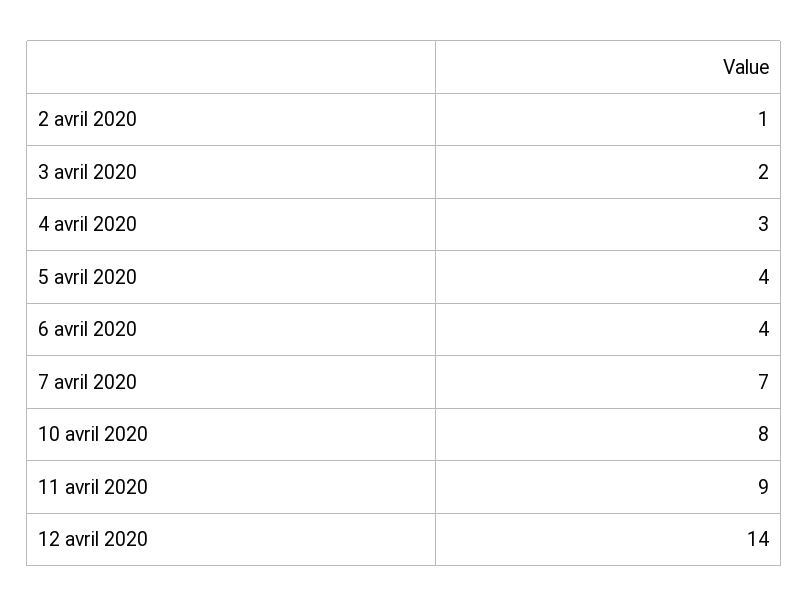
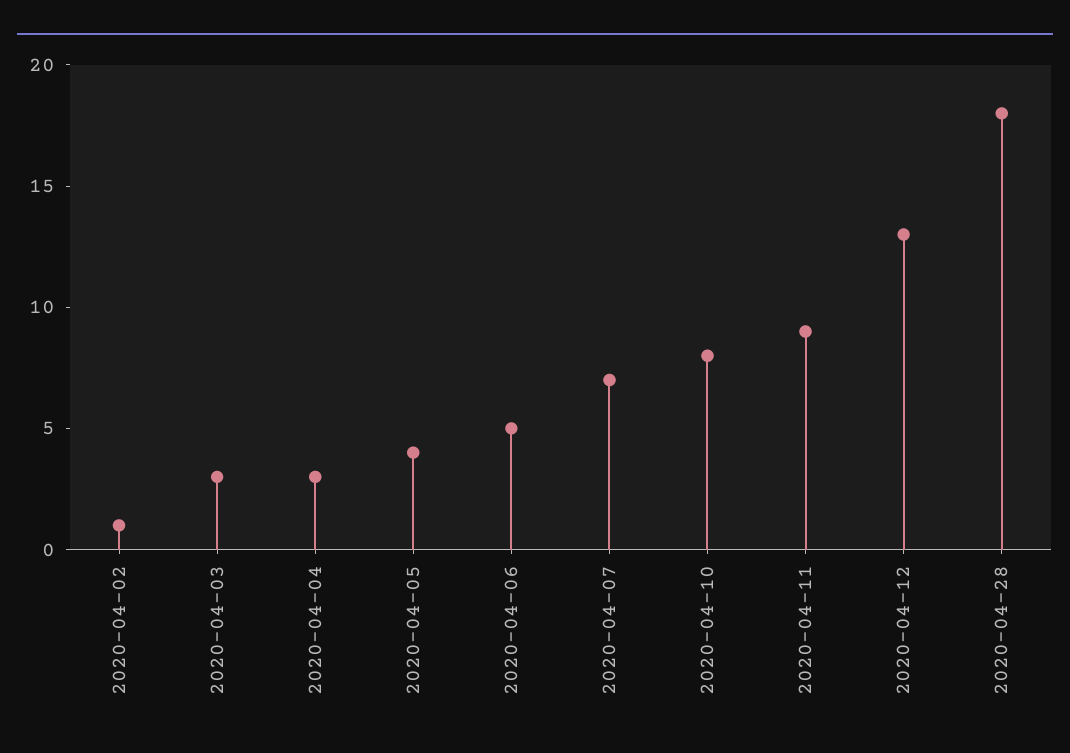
3 avril 2020: 2 -> 3
6 avril 2020: 4 -> 5
12 avril 2020: 14 -> 13
2020-04-28: none -> 18

